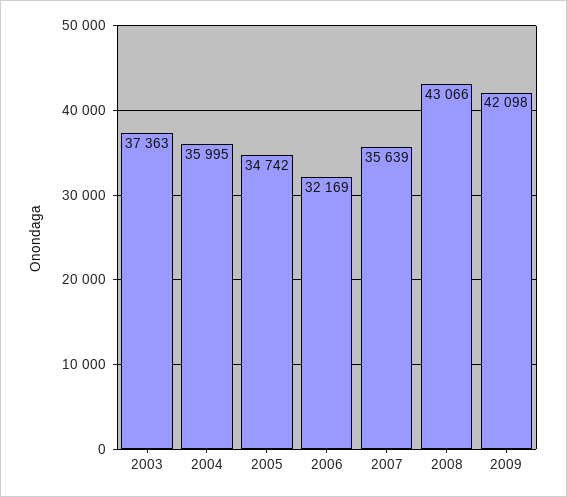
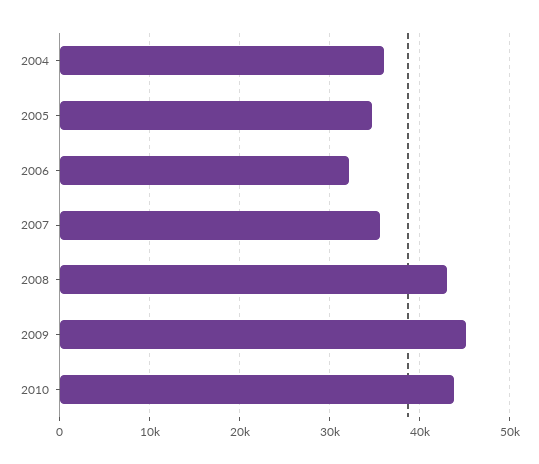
2003: 37363 -> none
2009: 42098 -> 45000
2010: none -> 44000

